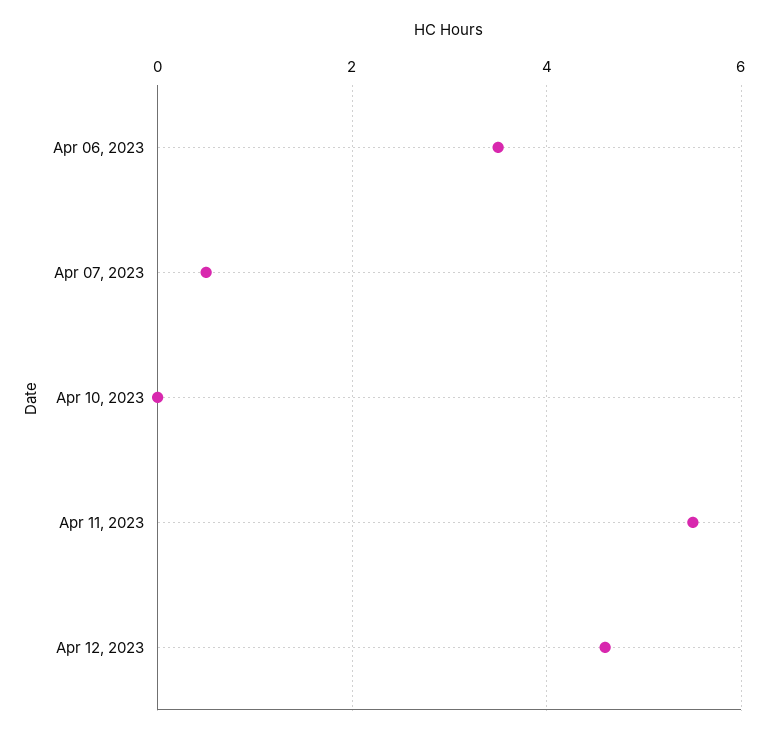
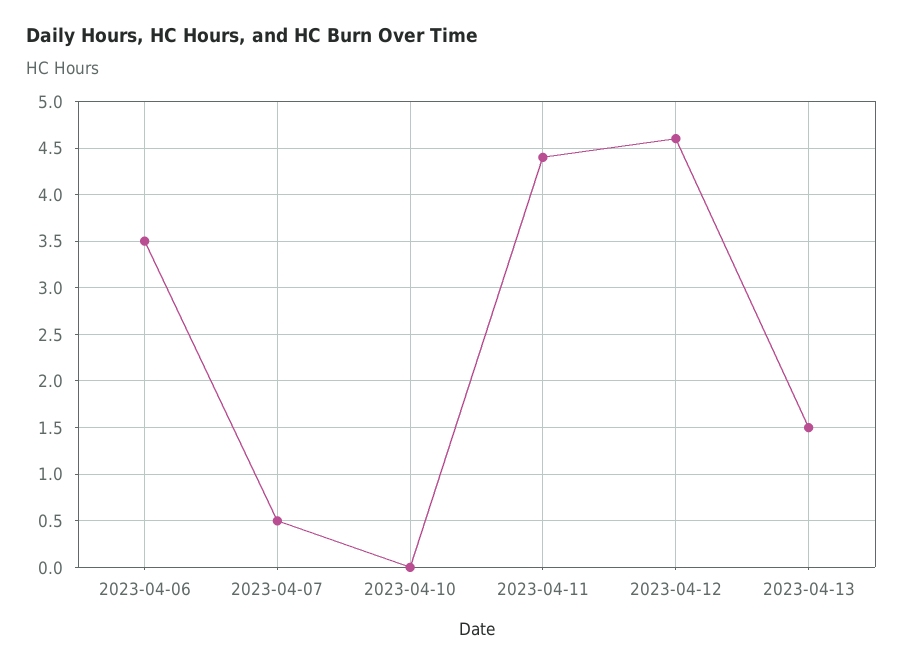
Apr 11, 2023: 5.5 -> 4.4
2023-04-13: none -> 1.5

